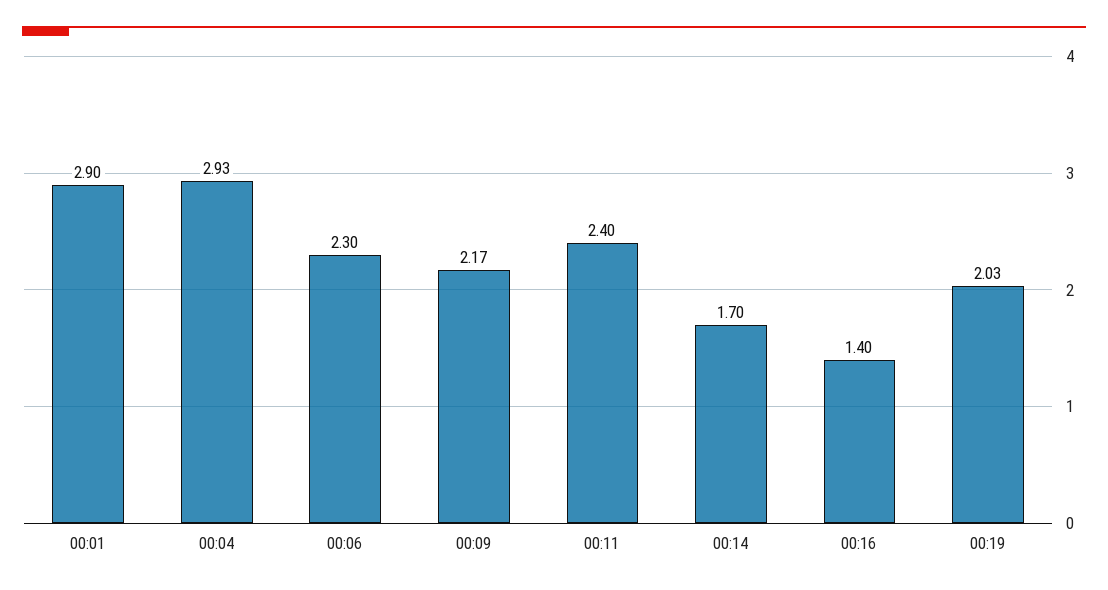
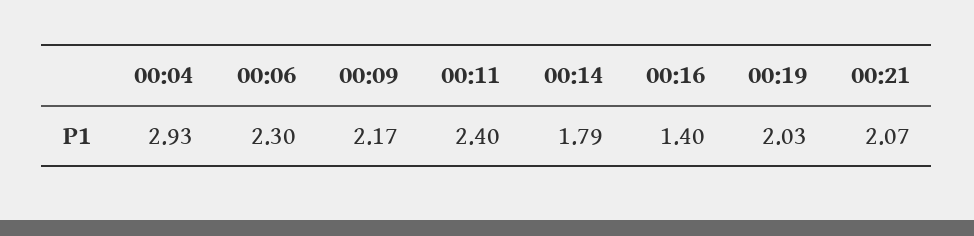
00:01: 2.9 -> none
00:14: 1.7 -> 1.79
00:21: none -> 2.07

